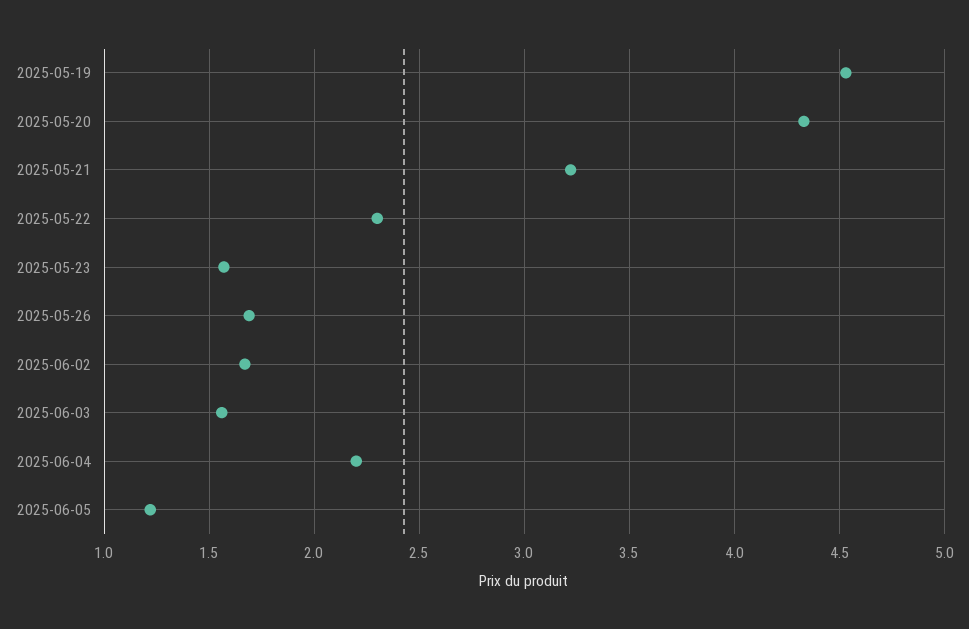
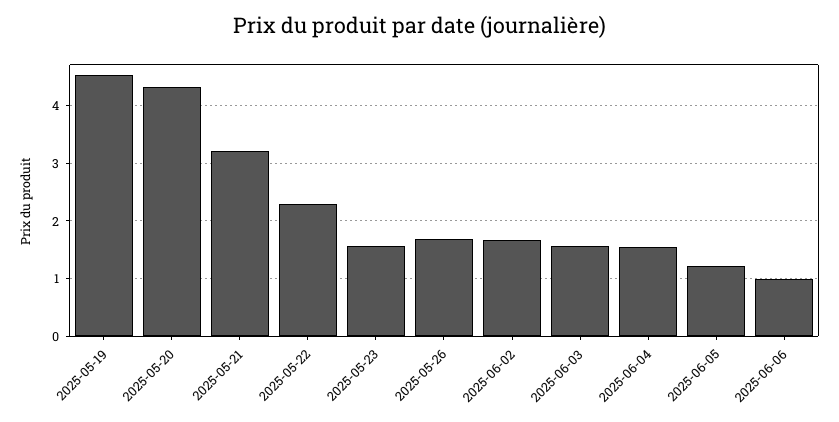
2025-06-04: 2.2 -> 1.6
2025-06-06: none -> 1

